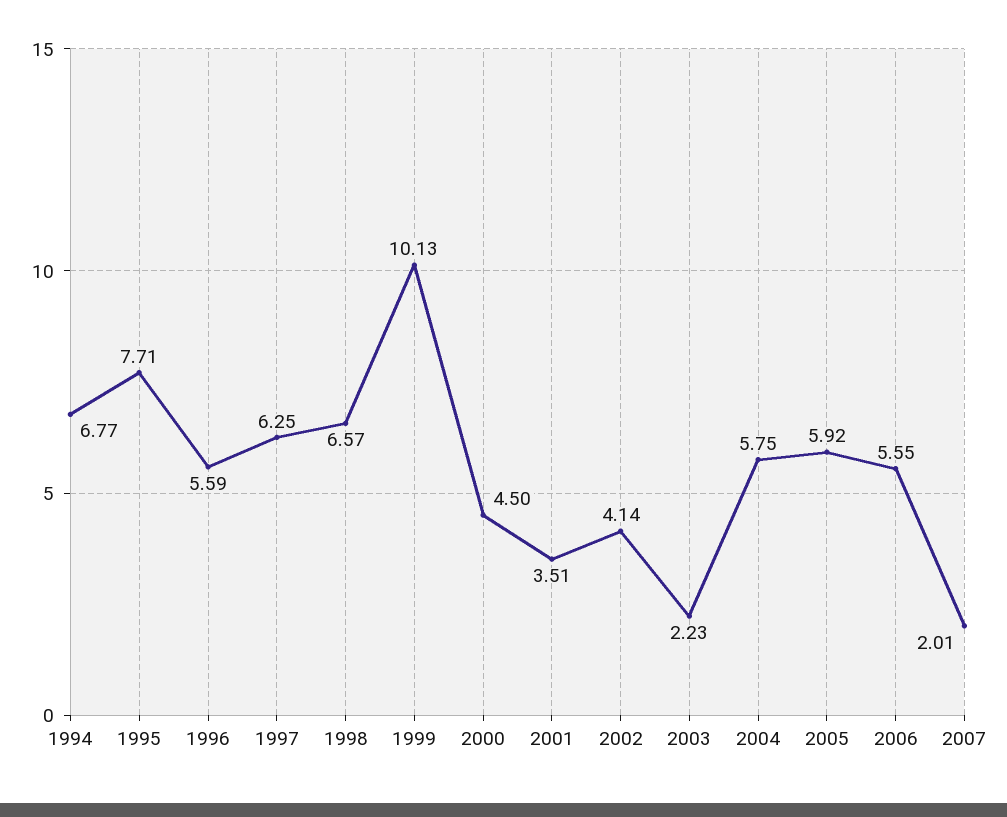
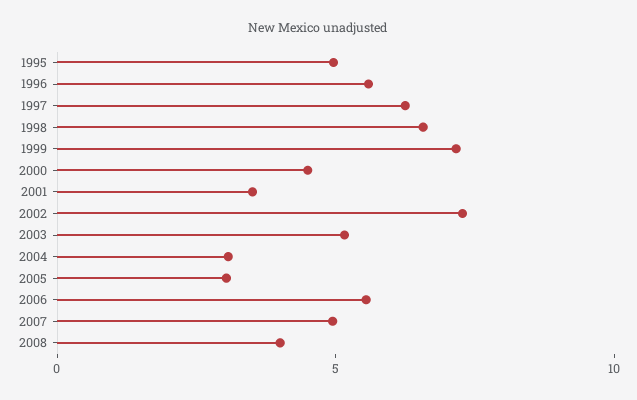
1994: 6.77 -> none
1995: 7.71 -> 5
1999: 10.13 -> 7
2002: 4.14 -> 7
2003: 2.23 -> 5
2004: 5.75 -> 3
2005: 5.92 -> 3
2007: 2.01 -> 5
2008: none -> 4

